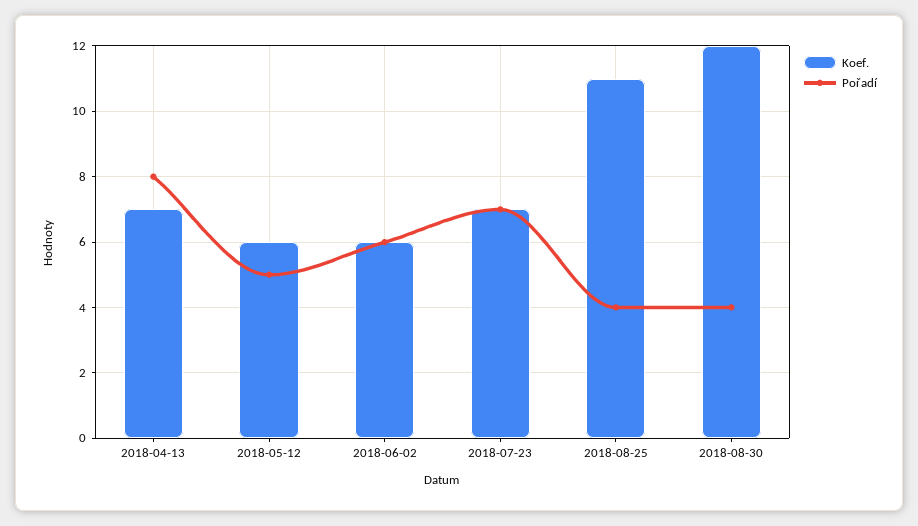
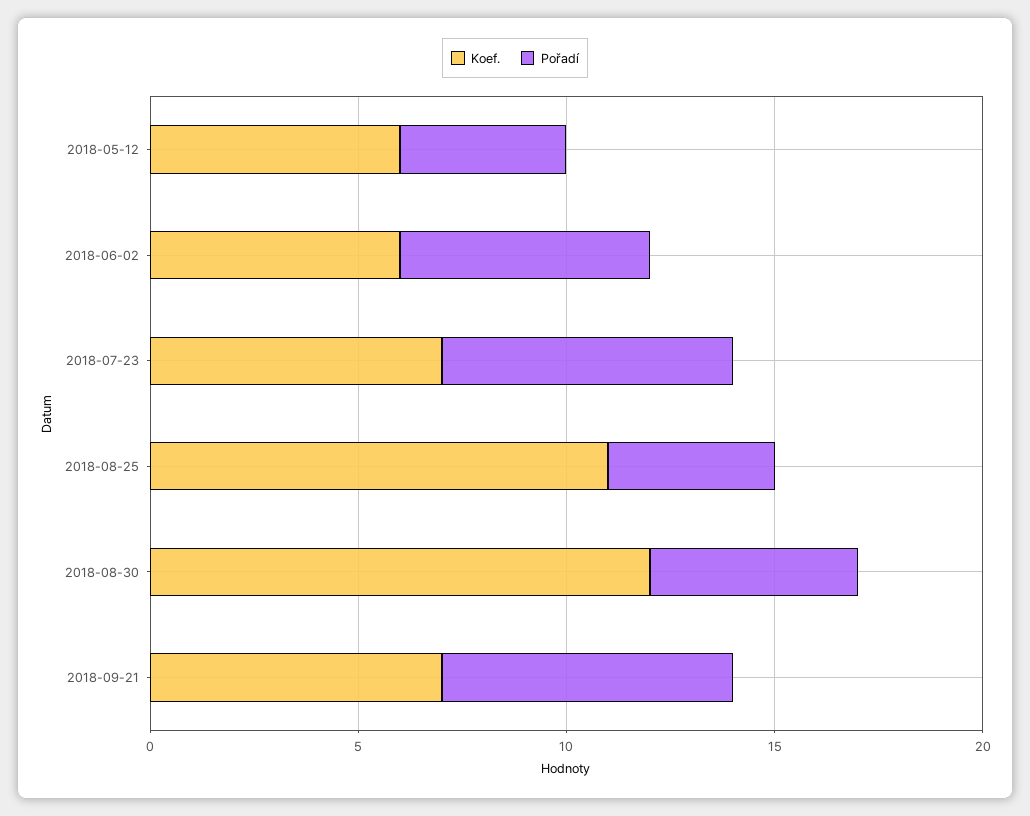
Koef., 2018-04-13: 7 -> none
Pořadí, 2018-04-13: 8 -> none
Pořadí, 2018-05-12: 5 -> 4
Pořadí, 2018-08-30: 4 -> 5
Koef., 2018-09-21: none -> 7
Pořadí, 2018-09-21: none -> 7

